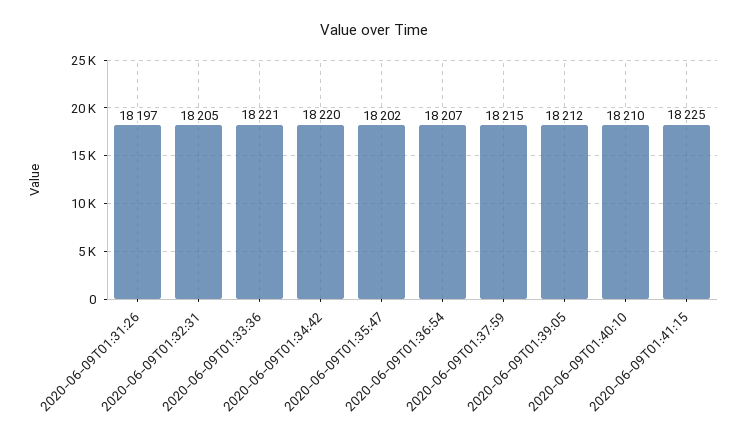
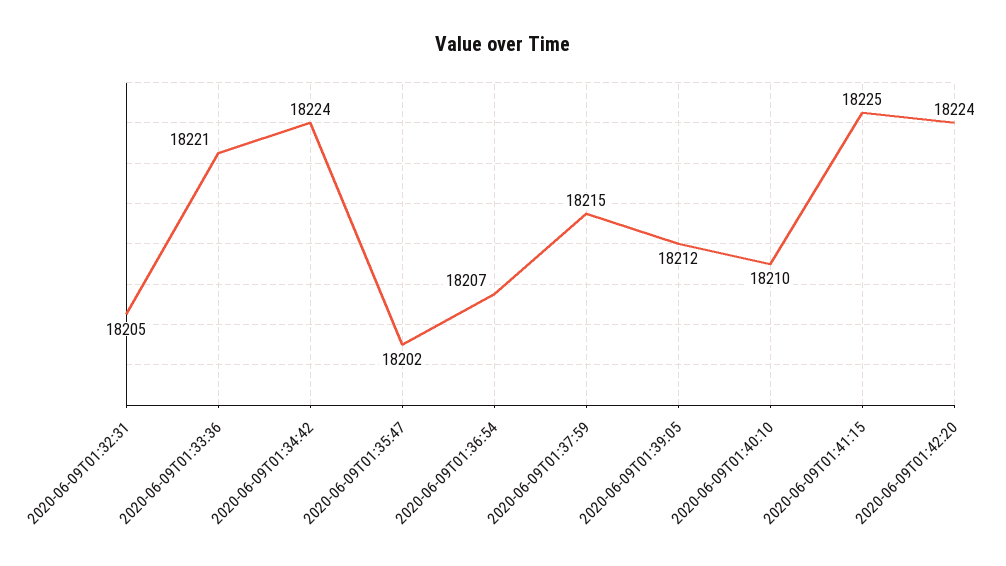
2020-06-09T01:31:26: 18197 -> none
2020-06-09T01:34:42: 18220 -> 18224
2020-06-09T01:42:20: none -> 18224

